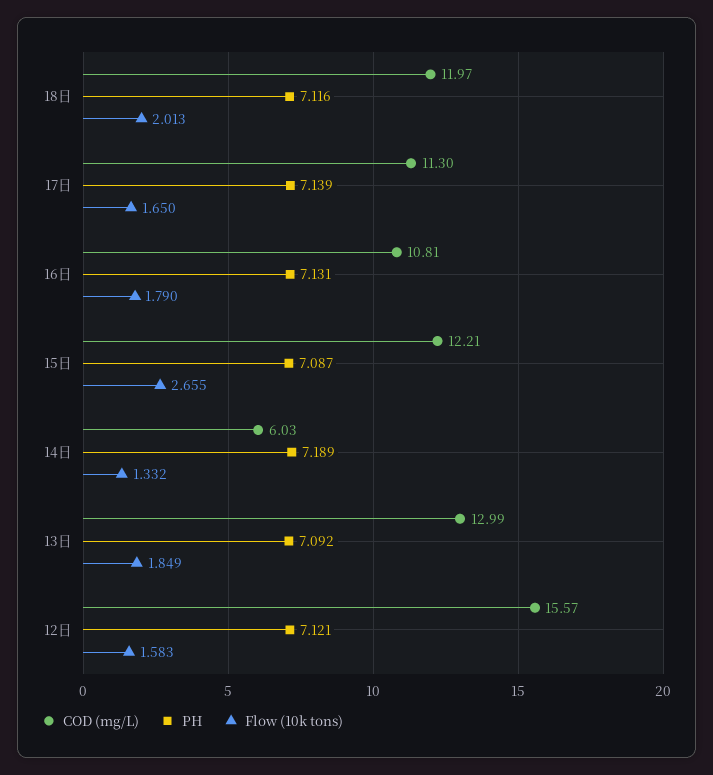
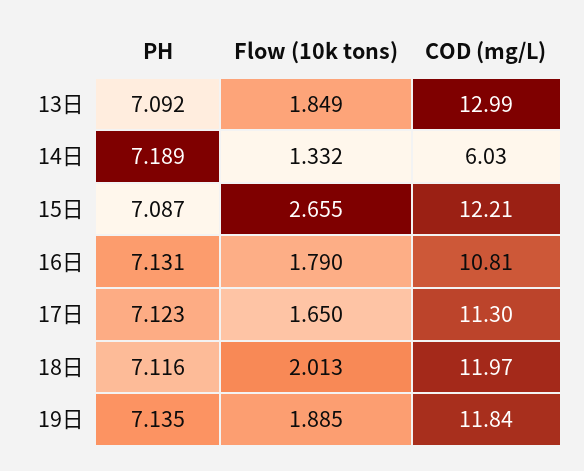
PH, 17日: 7.139 -> 7.123
COD (mg/L), 12日: 15.57 -> none
PH, 12日: 7.121 -> none
Flow (10k tons), 12日: 1.583 -> none
PH, 19日: none -> 7.135
Flow (10k tons), 19日: none -> 1.885
COD (mg/L), 19日: none -> 11.84

